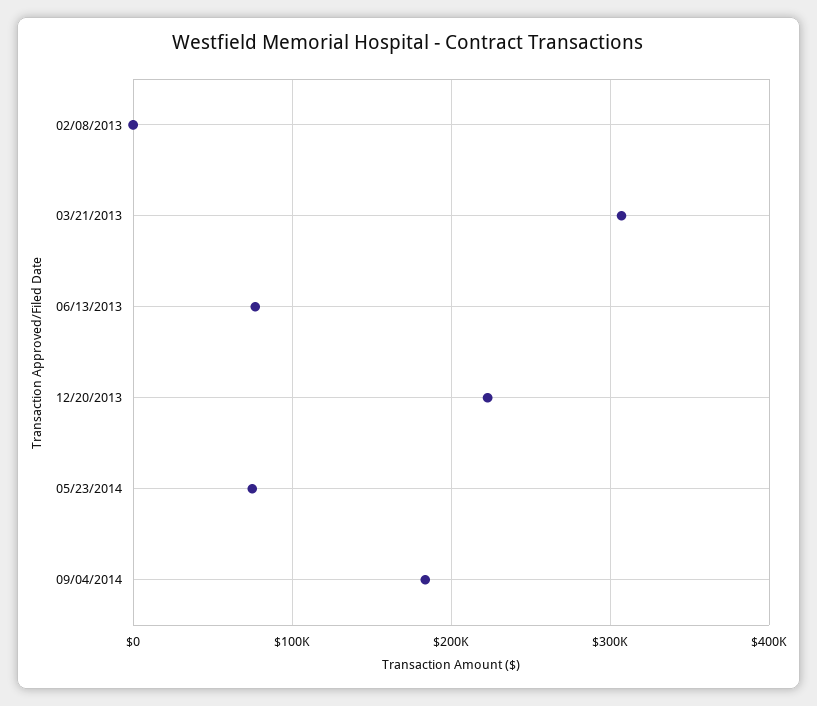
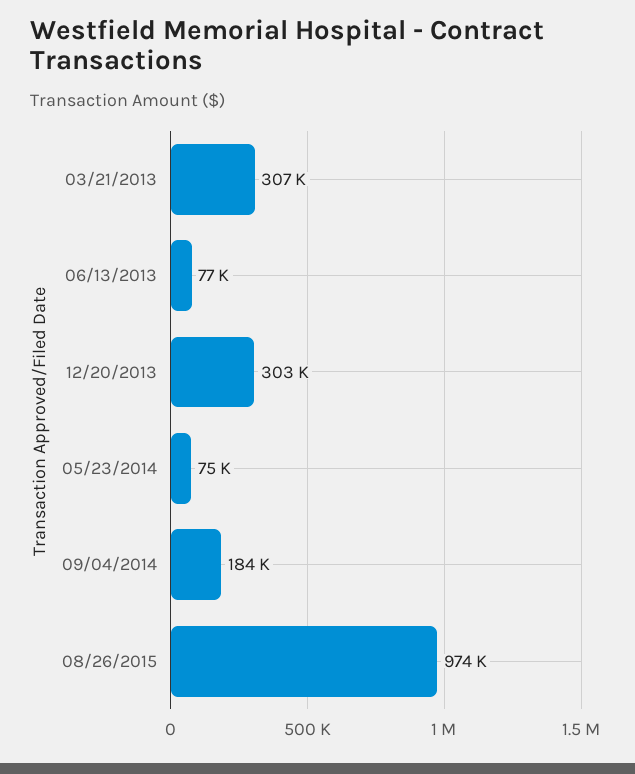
02/08/2013: 0 -> none
12/20/2013: 220000 -> 303000
08/26/2015: none -> 974000

